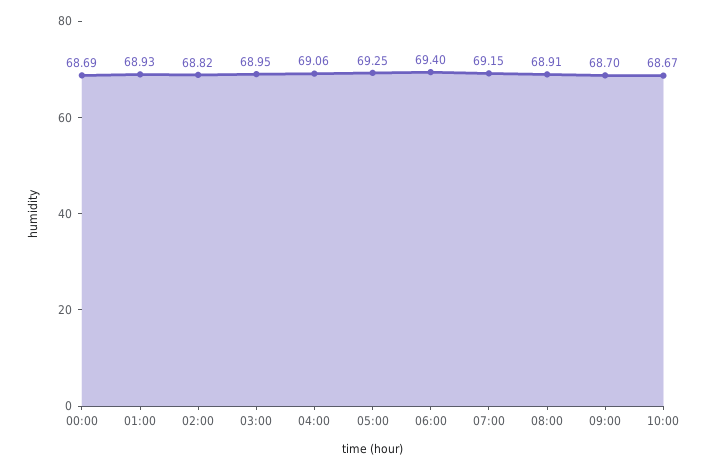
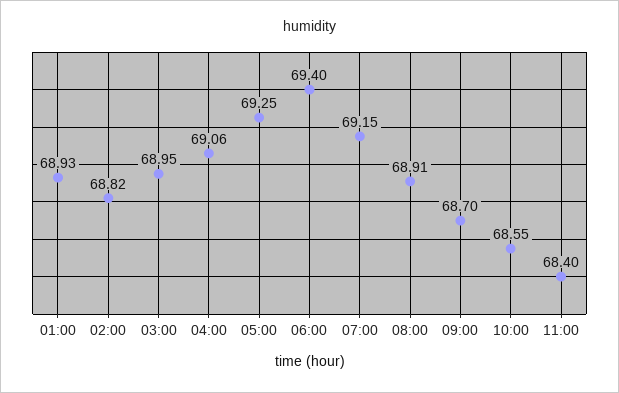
00:00: 68.69 -> none
10:00: 68.67 -> 68.55
11:00: none -> 68.4

